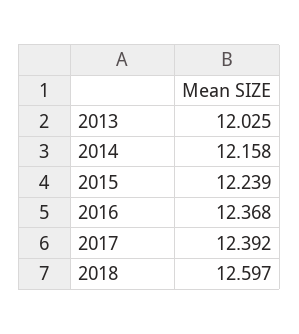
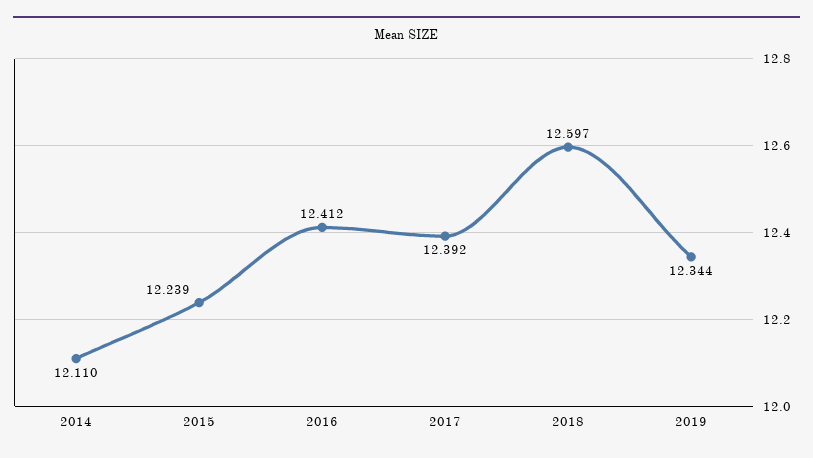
2013: 12.025 -> none
2014: 12.158 -> 12.11
2016: 12.368 -> 12.412
2019: none -> 12.344

